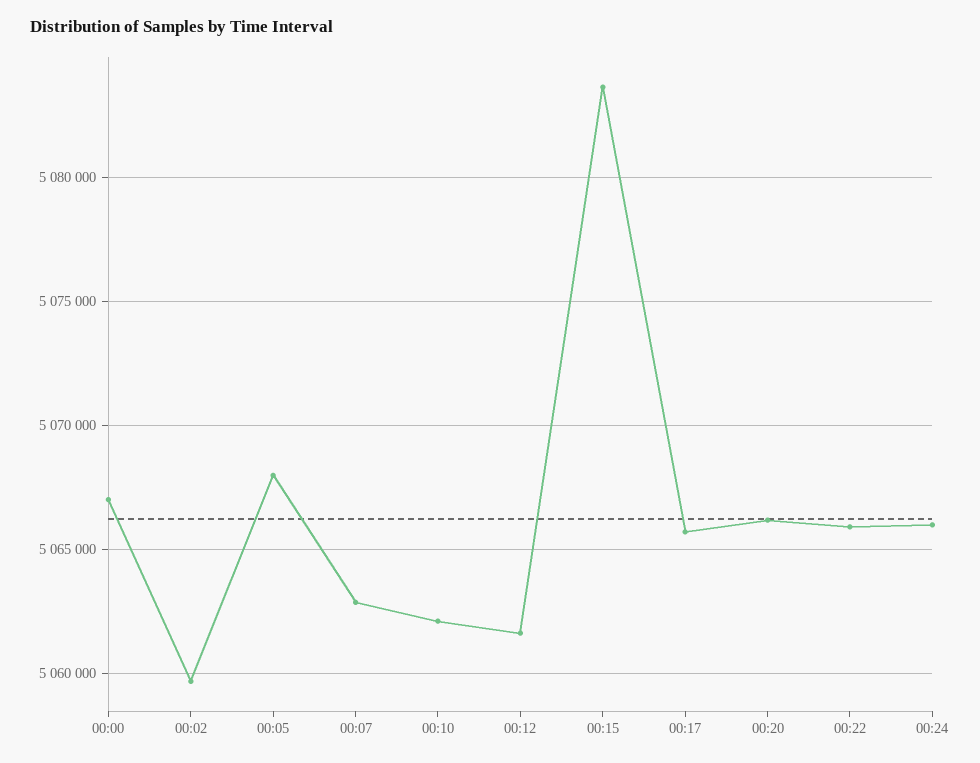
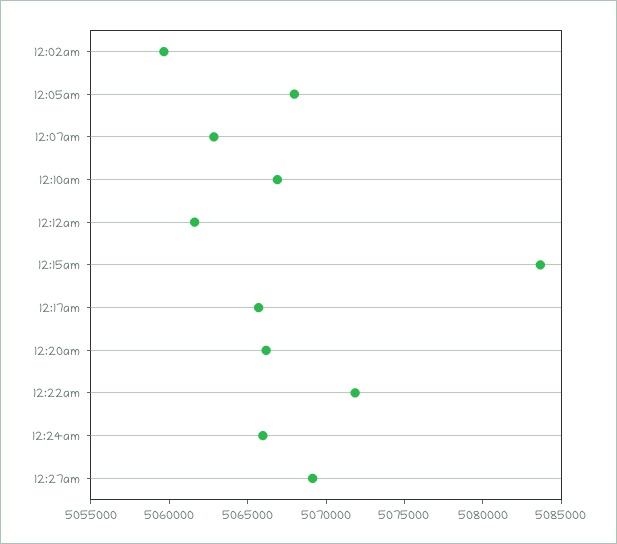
00:00: 5067000 -> none
00:10: 5062000 -> 5067000
00:22: 5066000 -> 5072000
12:27am: none -> 5069000

